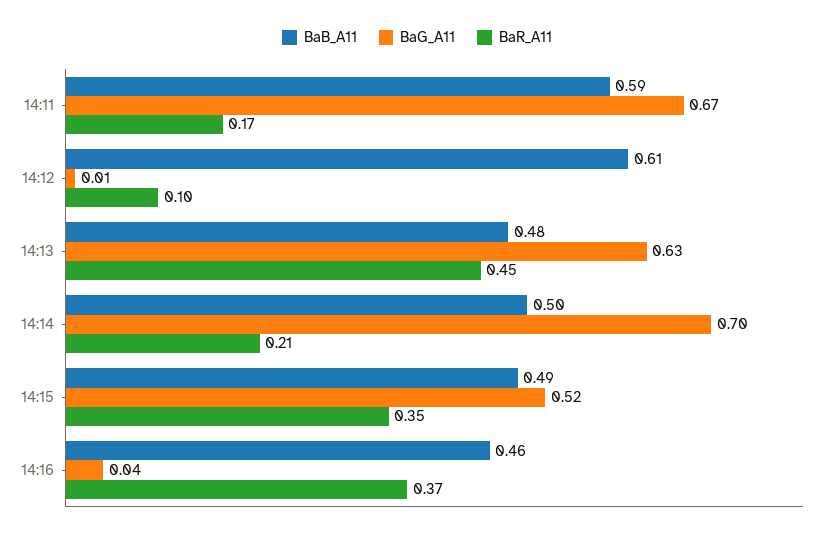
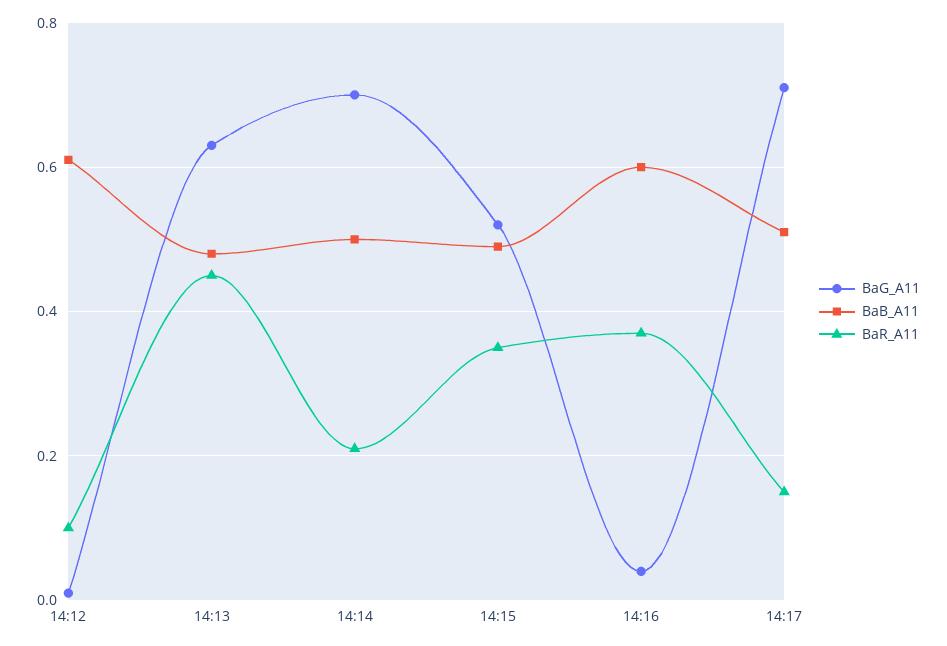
BaB_A11, 14:11: 0.59 -> none
BaG_A11, 14:11: 0.67 -> none
BaR_A11, 14:11: 0.17 -> none
BaB_A11, 14:16: 0.46 -> 0.6
BaG_A11, 14:17: none -> 0.7
BaB_A11, 14:17: none -> 0.5
BaR_A11, 14:17: none -> 0.15

